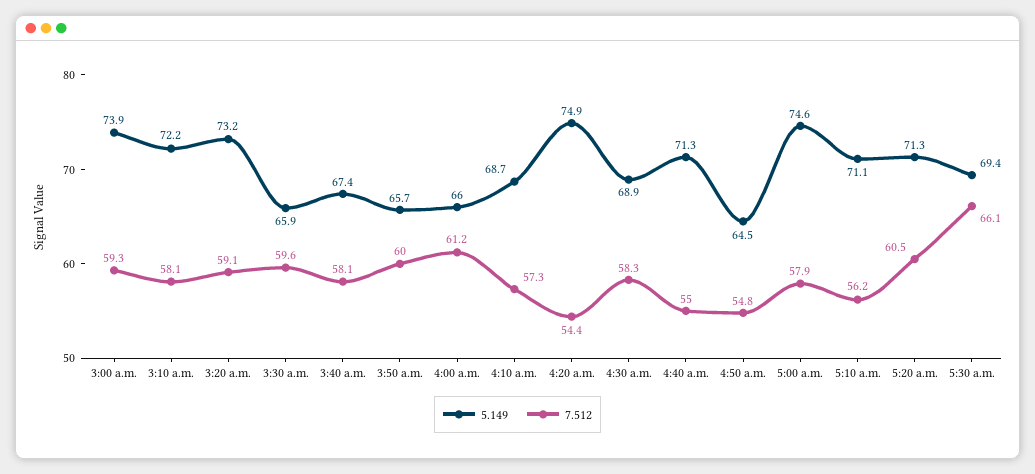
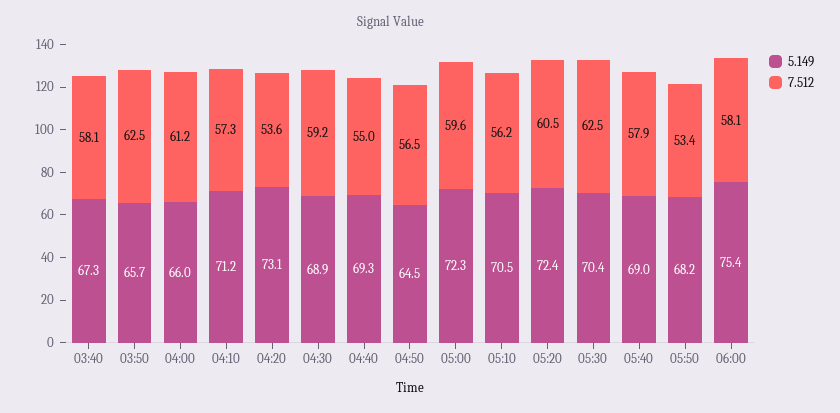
5.149, 3:00 a.m.: 73.9 -> none
7.512, 3:00 a.m.: 59.3 -> none
5.149, 3:10 a.m.: 72.2 -> none
7.512, 3:10 a.m.: 58.1 -> none
5.149, 3:20 a.m.: 73.2 -> none
7.512, 3:20 a.m.: 59.1 -> none
5.149, 3:30 a.m.: 65.9 -> none
7.512, 3:30 a.m.: 59.6 -> none
5.149, 3:40 a.m.: 67.4 -> 67.3
7.512, 3:50 a.m.: 60 -> 62.5
5.149, 4:10 a.m.: 68.7 -> 71.2
5.149, 4:20 a.m.: 74.9 -> 73.1
7.512, 4:20 a.m.: 54.4 -> 53.6
7.512, 4:30 a.m.: 58.3 -> 59.2
5.149, 4:40 a.m.: 71.3 -> 69.3
7.512, 4:50 a.m.: 54.8 -> 56.5
5.149, 5:00 a.m.: 74.6 -> 72.3
7.512, 5:00 a.m.: 57.9 -> 59.6
5.149, 5:10 a.m.: 71.1 -> 70.5
5.149, 5:20 a.m.: 71.3 -> 72.4
5.149, 5:30 a.m.: 69.4 -> 70.4
7.512, 5:30 a.m.: 66.1 -> 62.5
5.149, 05:40: none -> 69
7.512, 05:40: none -> 57.9
5.149, 05:50: none -> 68.2
7.512, 05:50: none -> 53.4
5.149, 06:00: none -> 75.4
7.512, 06:00: none -> 58.1

